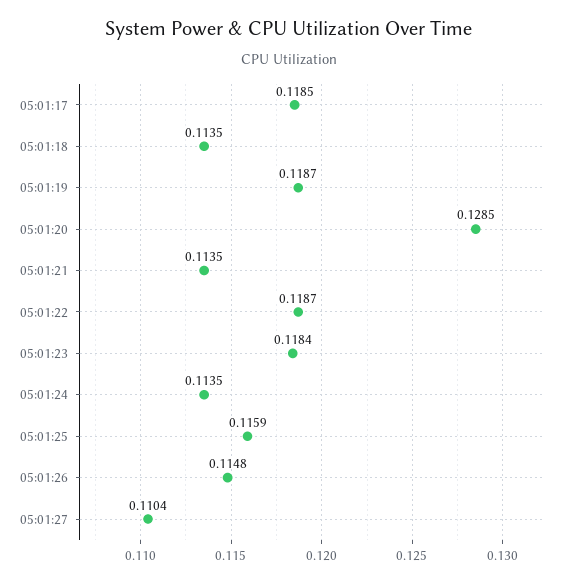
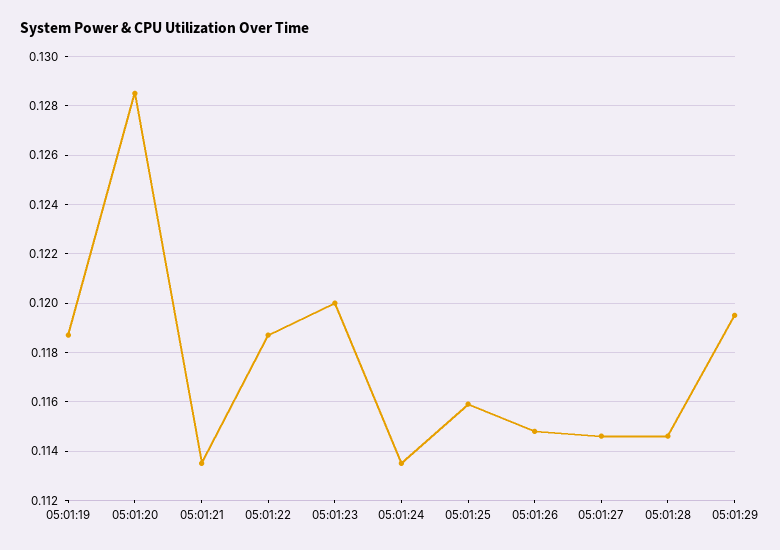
05:01:17: 0.1185 -> none
05:01:18: 0.1135 -> none
05:01:23: 0.1184 -> 0.12
05:01:27: 0.1104 -> 0.1145
05:01:28: none -> 0.1145
05:01:29: none -> 0.1195

